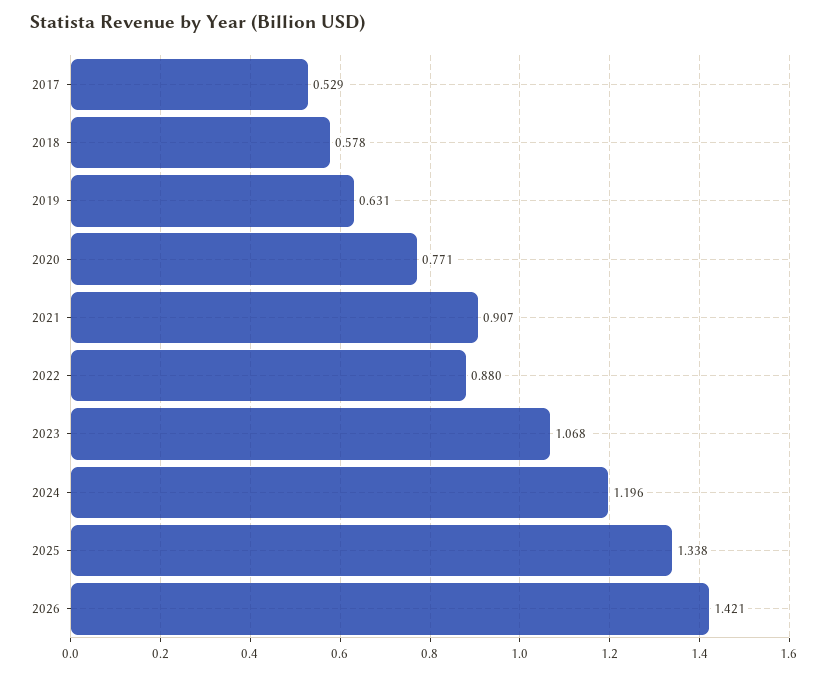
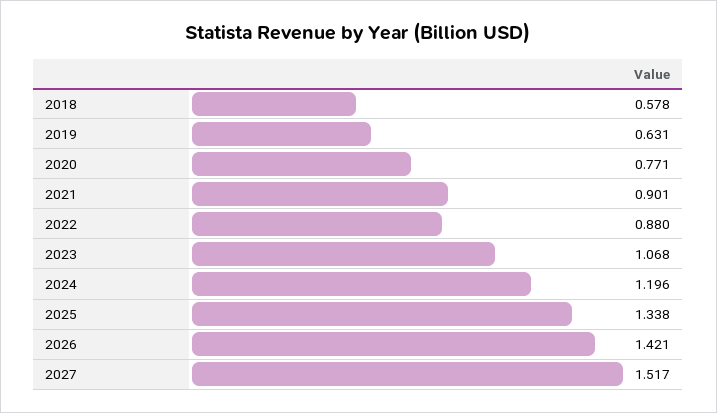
2017: 0.529 -> none
2021: 0.907 -> 0.901
2027: none -> 1.517

